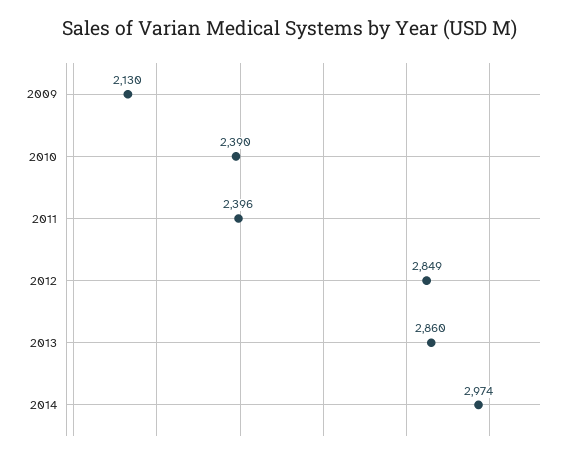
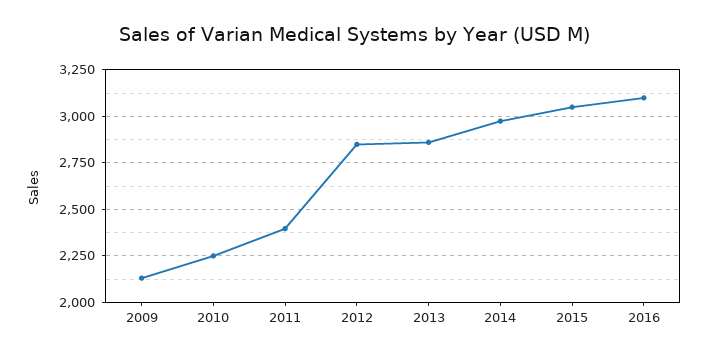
2010: 2390 -> 2250
2015: none -> 3050
2016: none -> 3100

